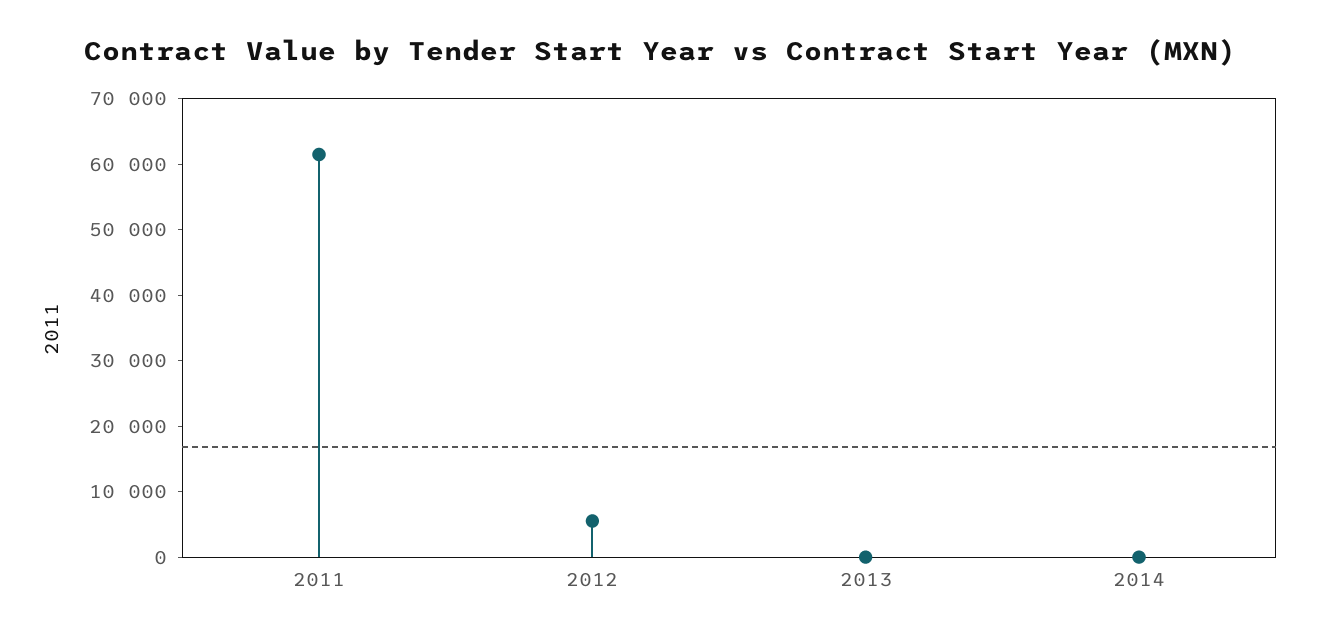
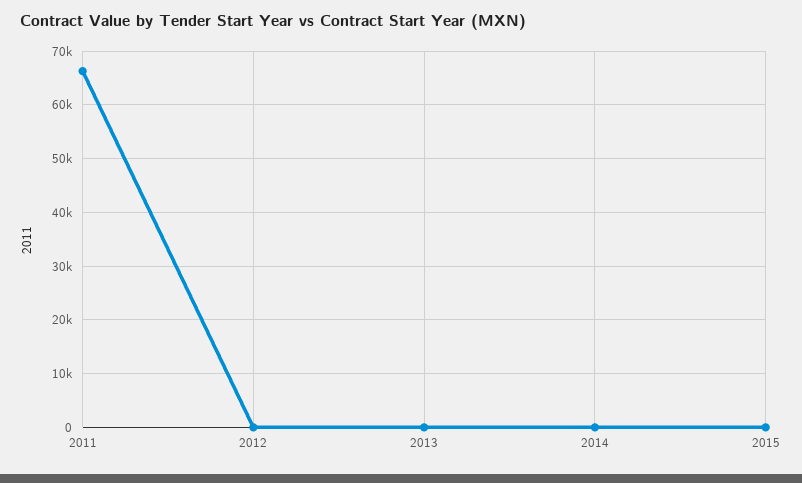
2011: 62000 -> 66000
2012: 6000 -> 0
2015: none -> 0

